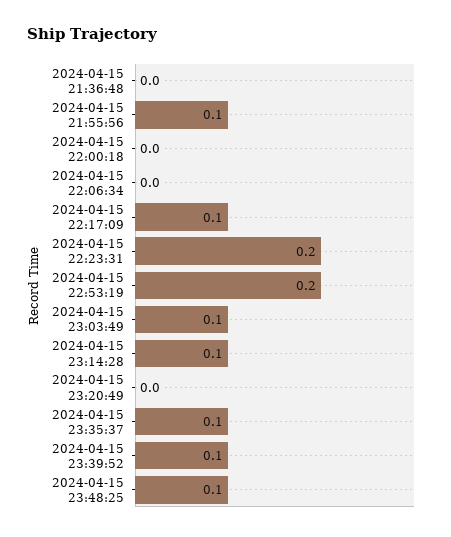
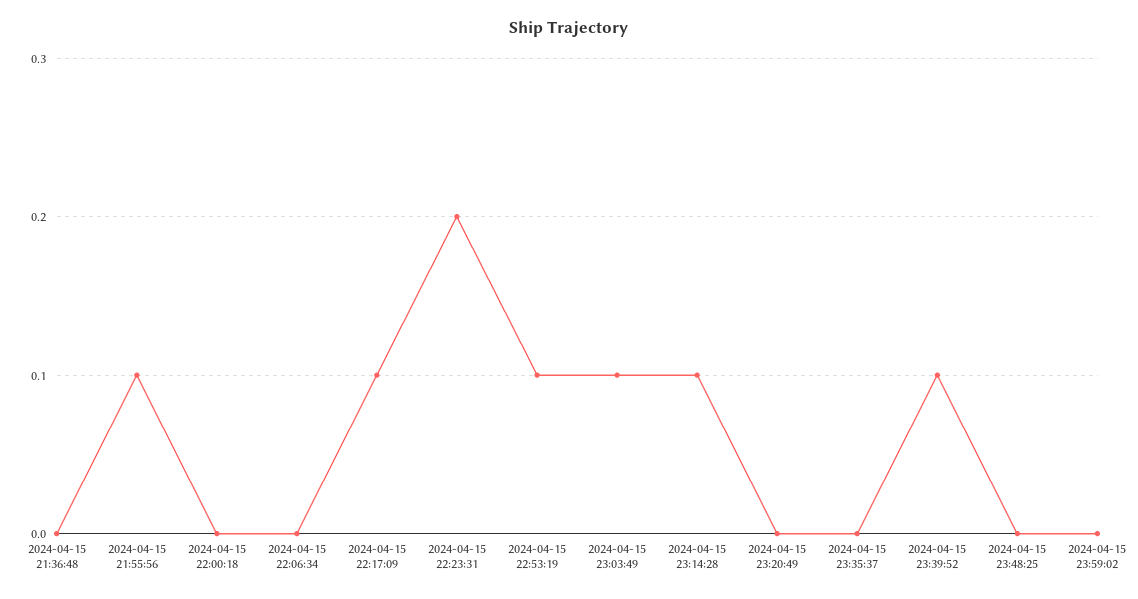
2024-04-15 22:53:19: 0.2 -> 0.1
2024-04-15 23:35:37: 0.1 -> 0
2024-04-15 23:48:25: 0.1 -> 0
2024-04-15 23:59:02: none -> 0

